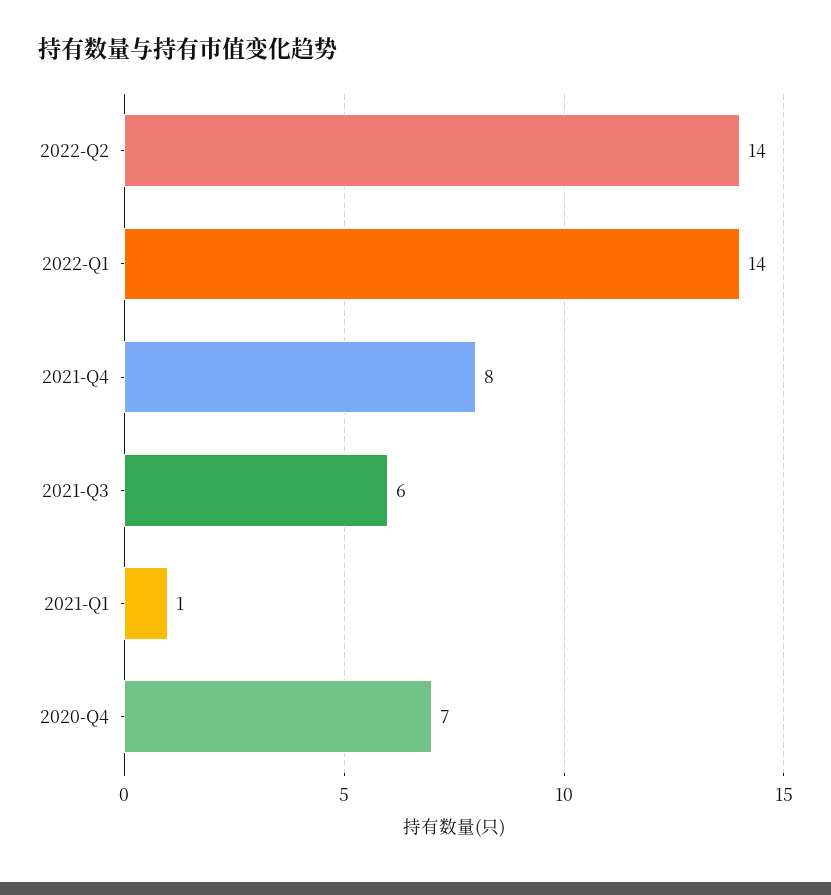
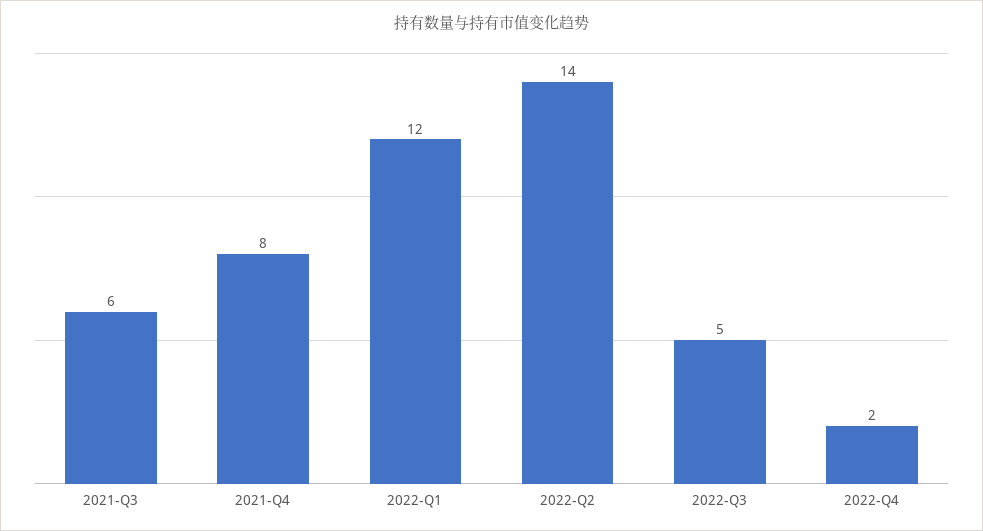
2022-Q1: 14 -> 12
2021-Q1: 1 -> none
2020-Q4: 7 -> none
2022-Q3: none -> 5
2022-Q4: none -> 2

